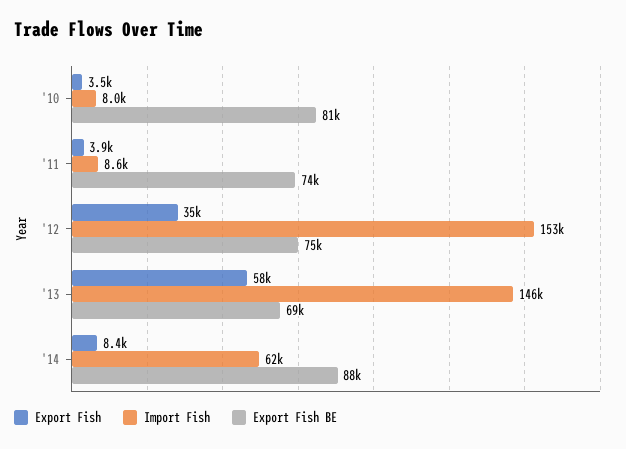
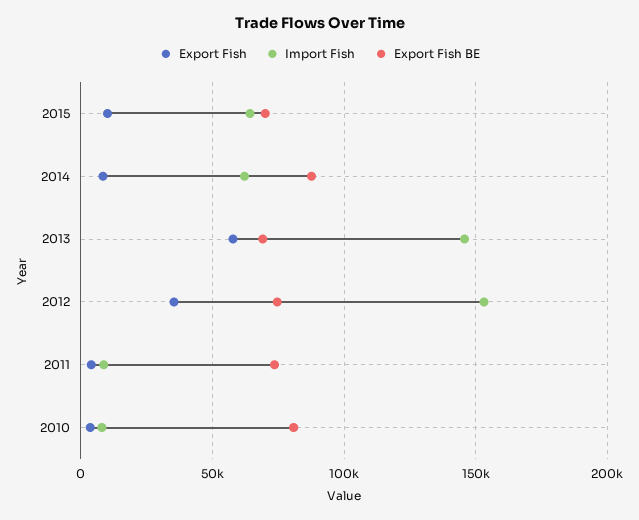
Export Fish, 2015: none -> 10000
Import Fish, 2015: none -> 65000
Export Fish BE, 2015: none -> 70000

